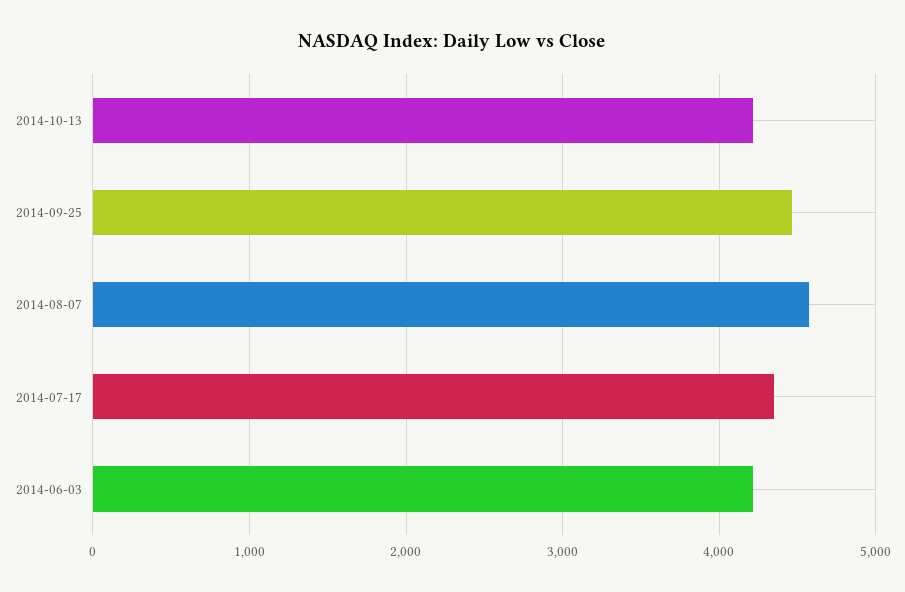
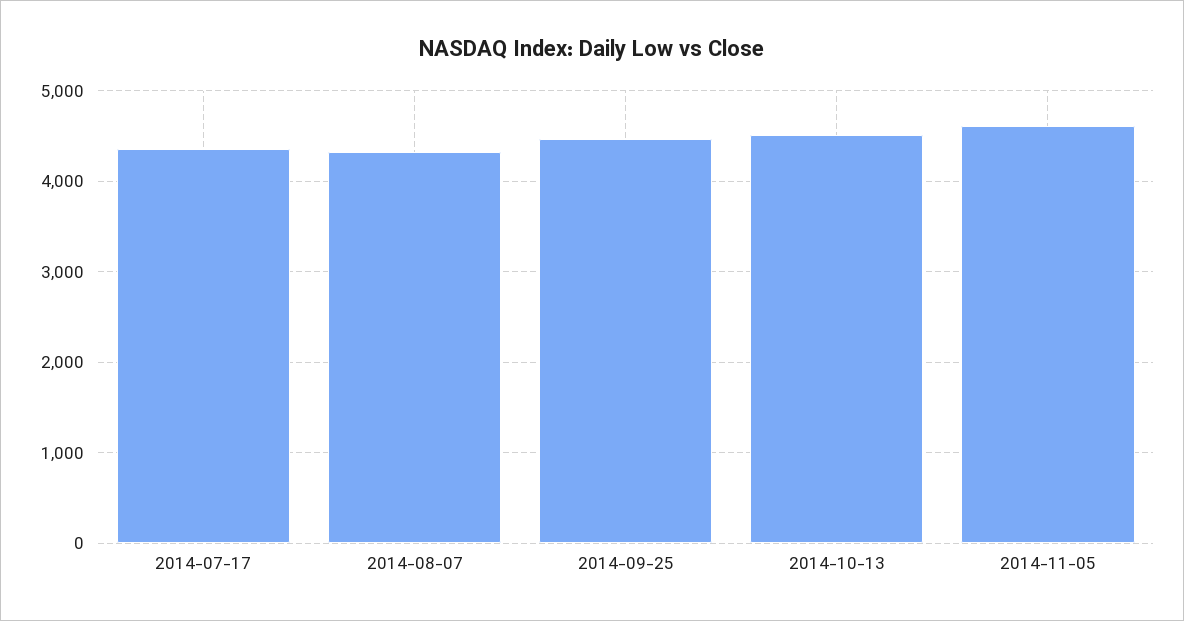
2014-10-13: 4200 -> 4500
2014-08-07: 4600 -> 4300
2014-06-03: 4200 -> none
2014-11-05: none -> 4600

